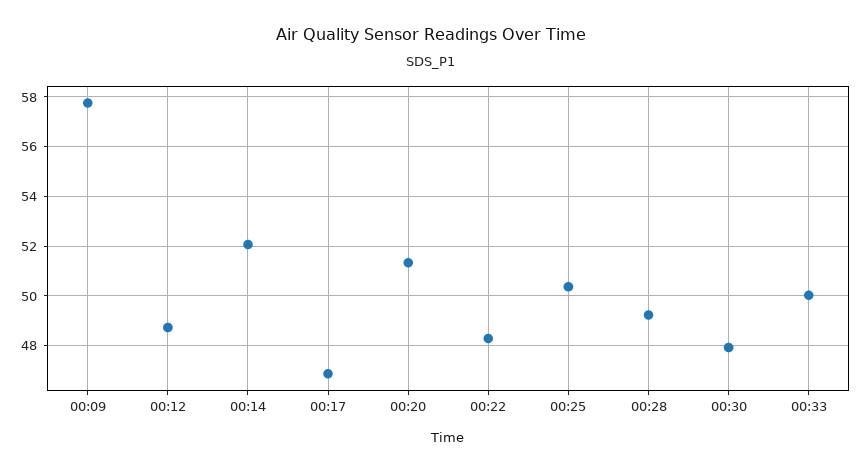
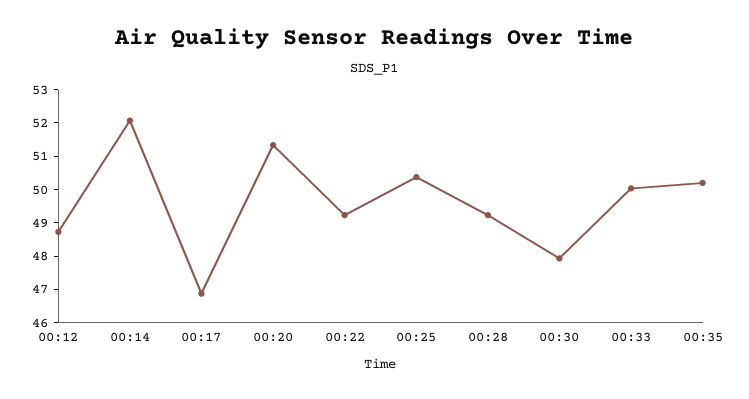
00:09: 57.75 -> none
00:22: 48.25 -> 49.25
00:35: none -> 50.25

